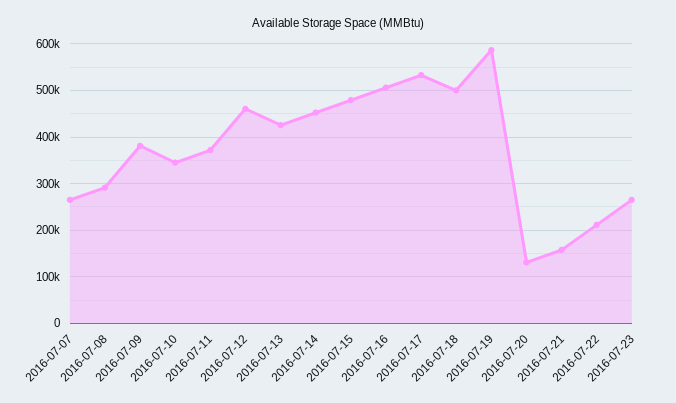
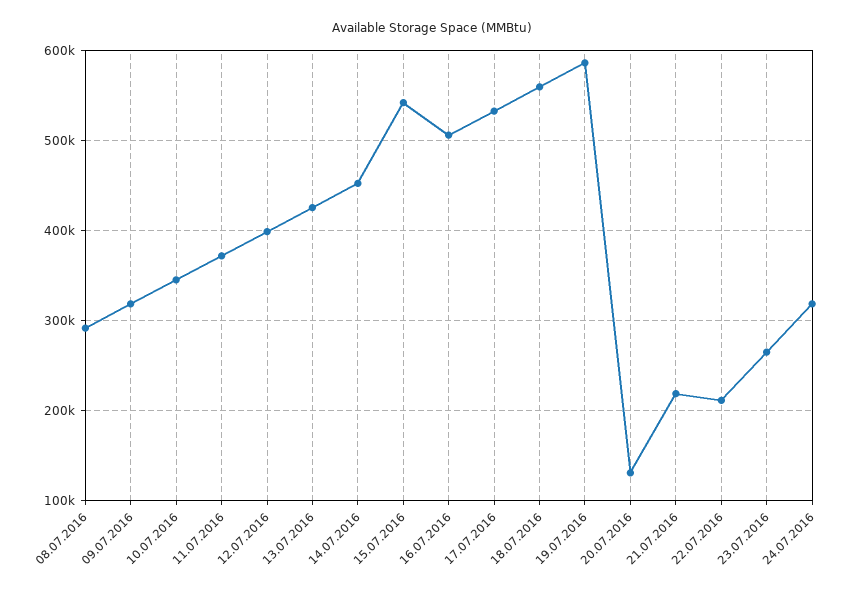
2016-07-07: 260000 -> none
2016-07-09: 380000 -> 320000
2016-07-12: 460000 -> 400000
2016-07-15: 480000 -> 540000
2016-07-18: 500000 -> 560000
2016-07-21: 160000 -> 220000
24.07.2016: none -> 320000

